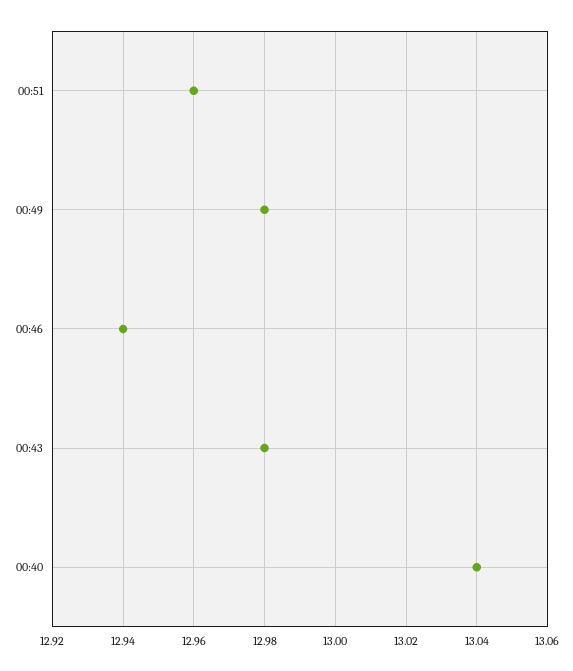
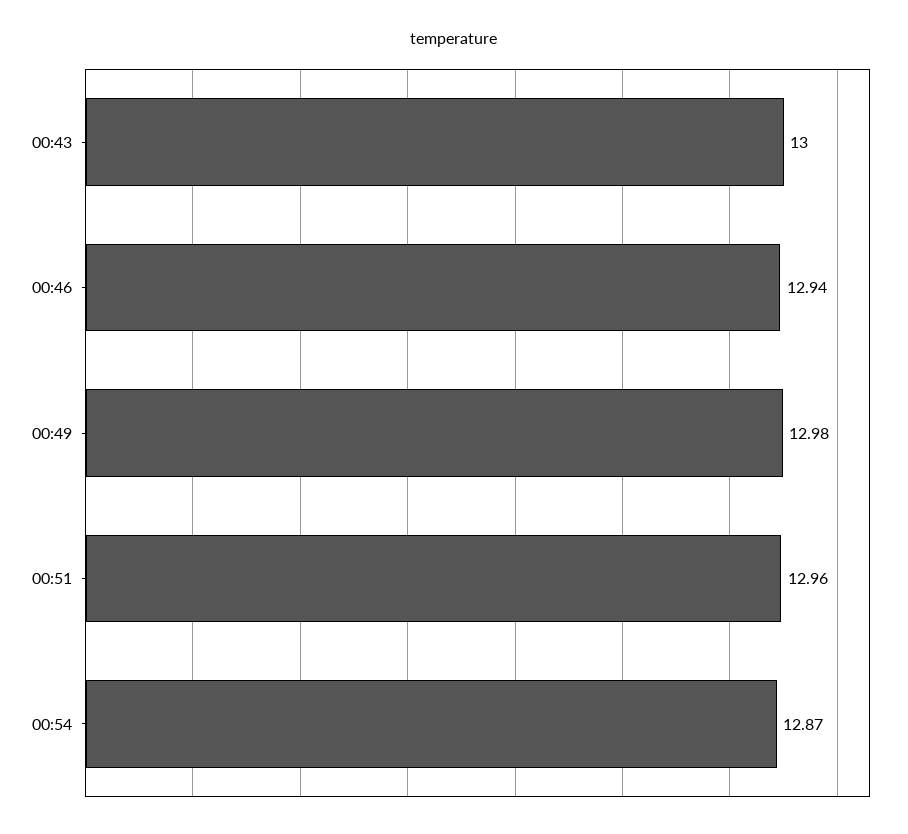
00:43: 12.98 -> 13
00:40: 13.04 -> none
00:54: none -> 12.87

